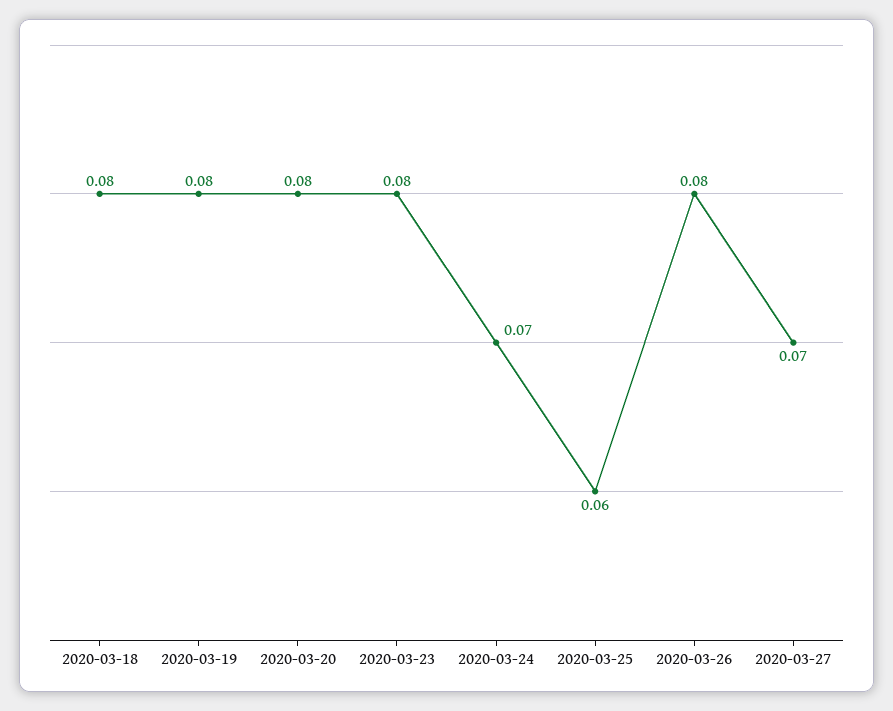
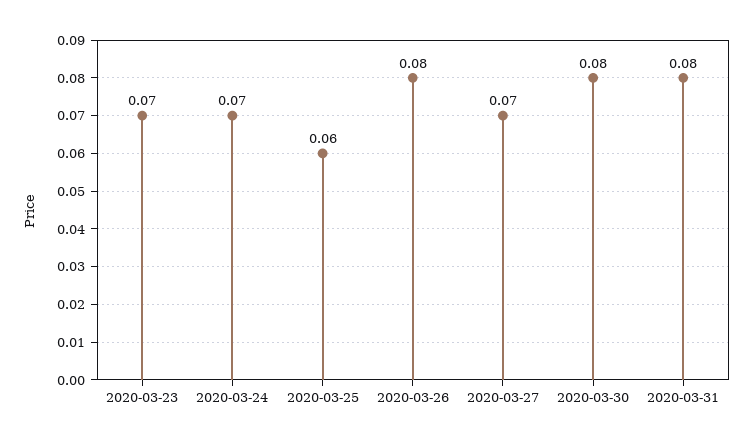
2020-03-18: 0.08 -> none
2020-03-19: 0.08 -> none
2020-03-20: 0.08 -> none
2020-03-23: 0.08 -> 0.07
2020-03-30: none -> 0.08
2020-03-31: none -> 0.08

